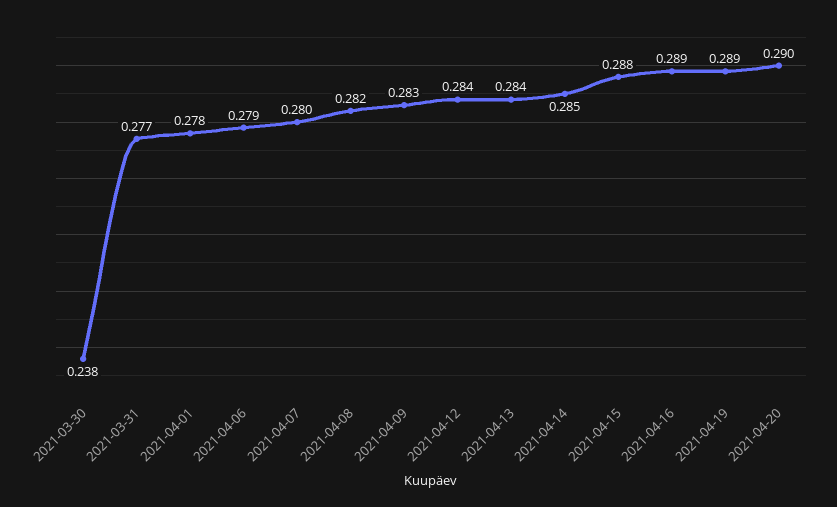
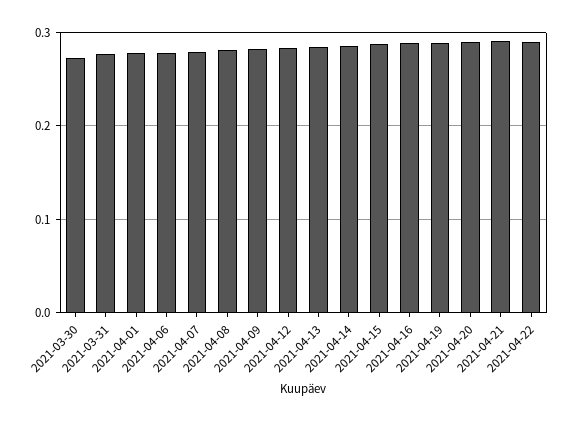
2021-03-30: 0.238 -> 0.27
2021-04-21: none -> 0.29
2021-04-22: none -> 0.29

